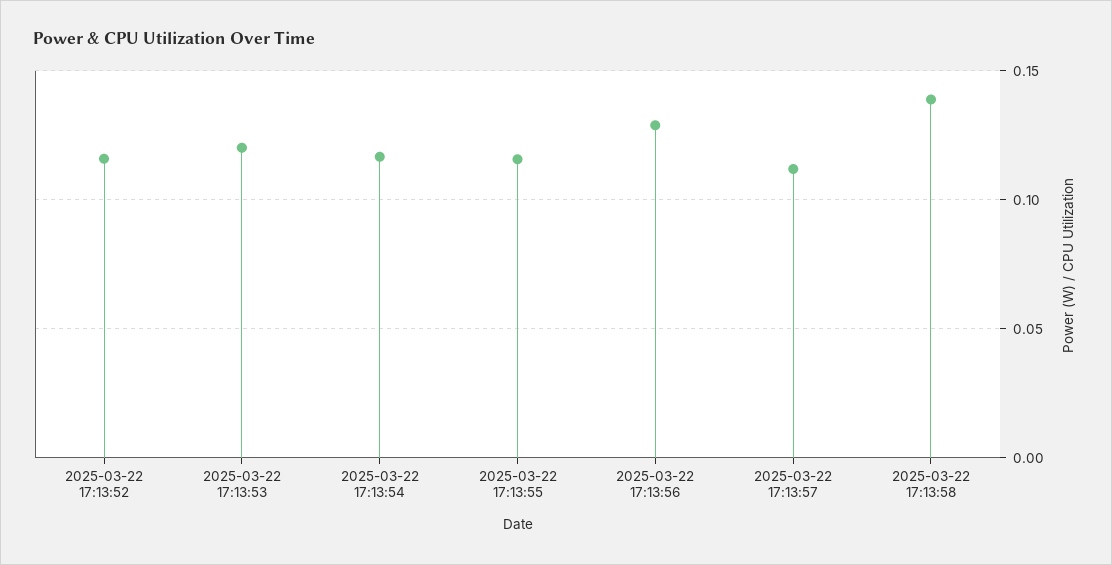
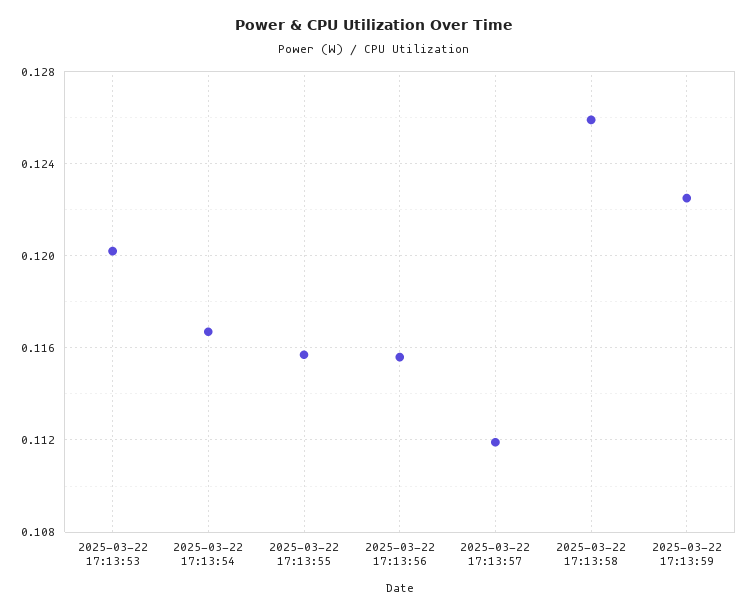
2025-03-22 17:13:52: 0.115 -> none
2025-03-22 17:13:56: 0.13 -> 0.1155
2025-03-22 17:13:58: 0.14 -> 0.126
2025-03-22 17:13:59: none -> 0.1225

